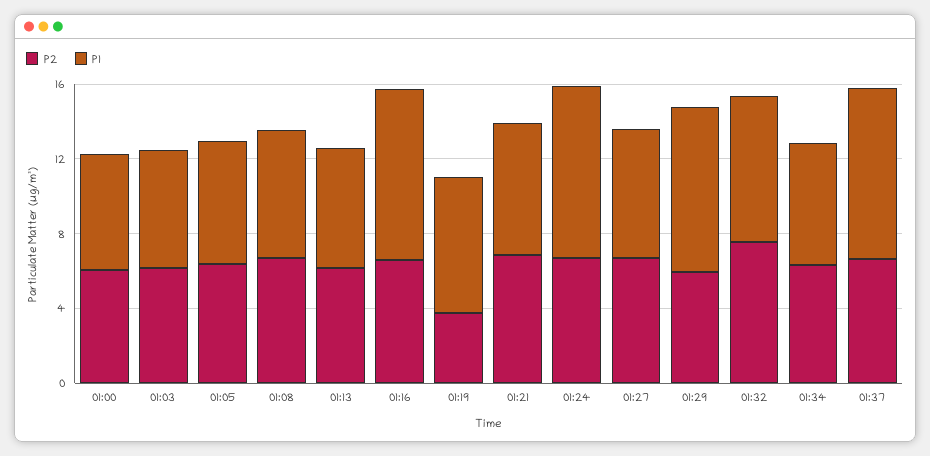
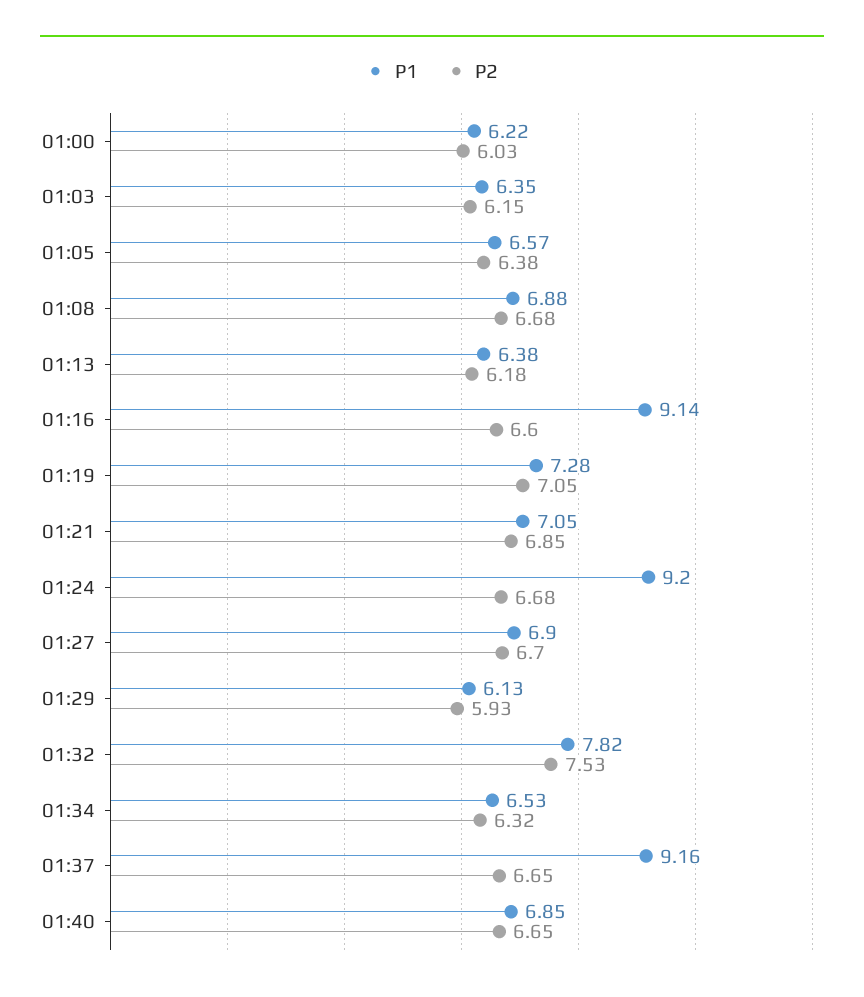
P2, 01:19: 4 -> 7.05
P1, 01:29: 9 -> 6.13
P1, 01:40: none -> 6.85
P2, 01:40: none -> 6.65

